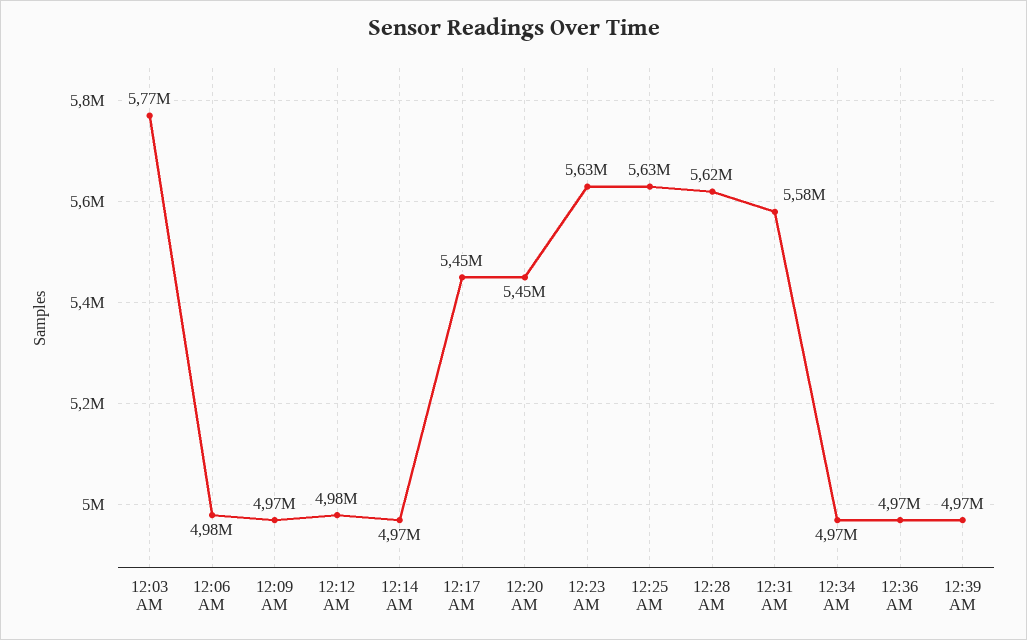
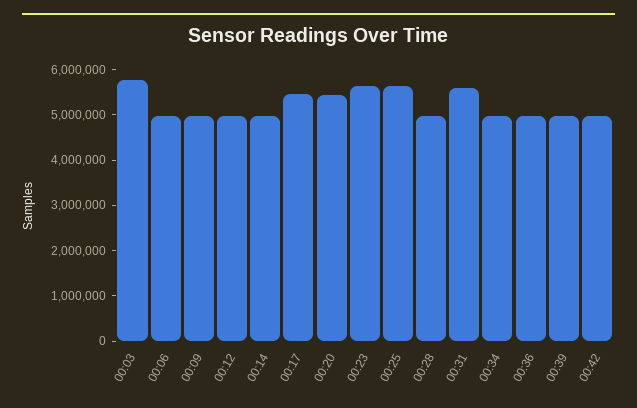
12:28 AM: 5620000 -> 5000000
00:42: none -> 5000000

